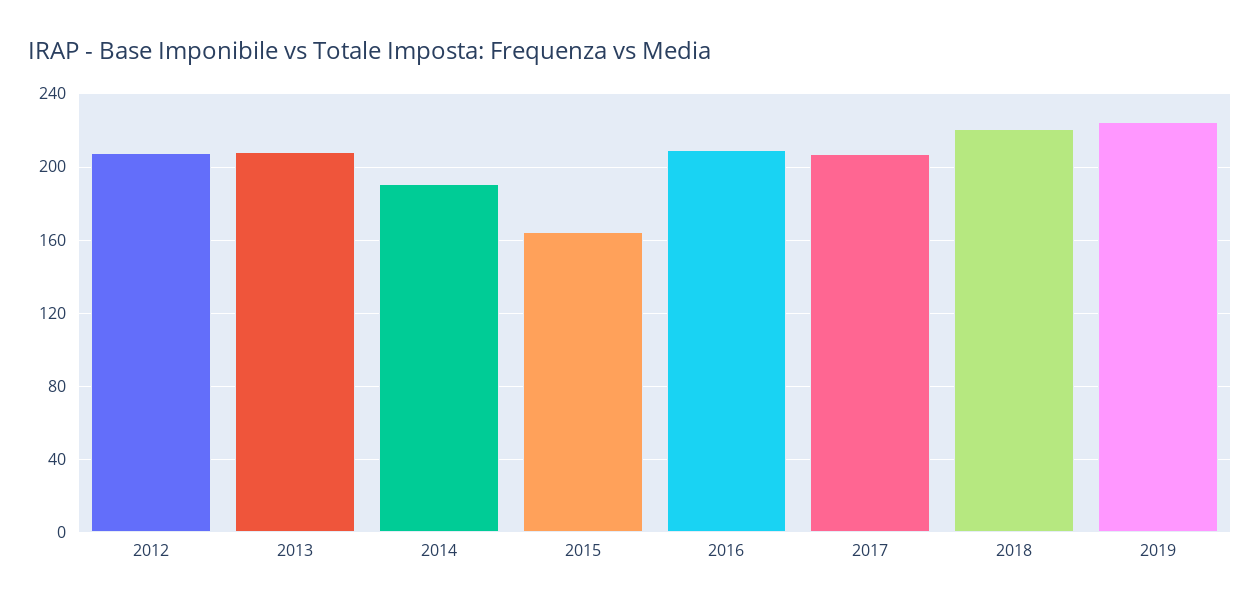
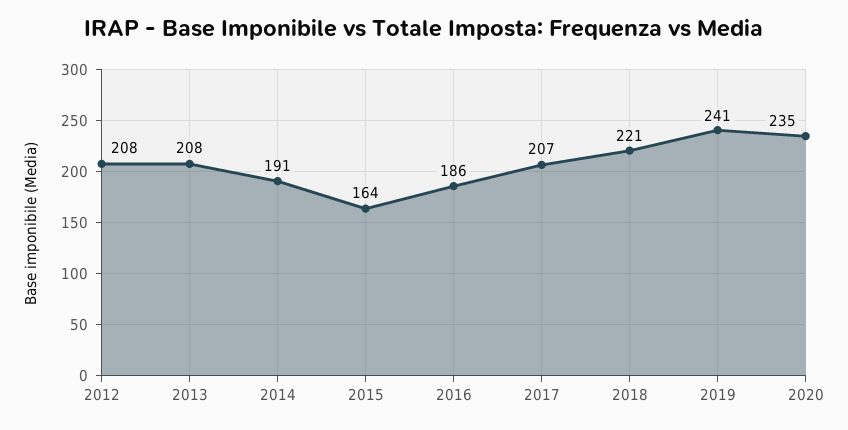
2016: 210 -> 186
2019: 225 -> 241
2020: none -> 235

